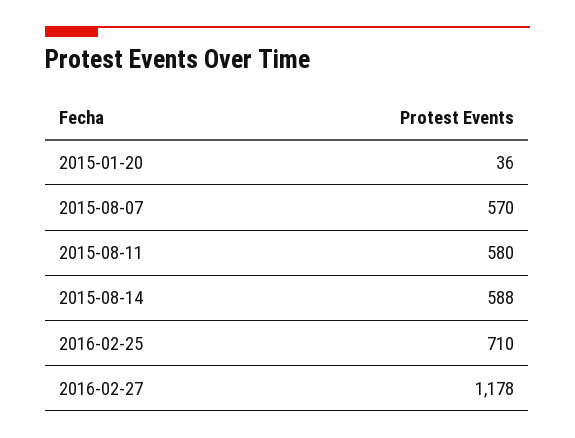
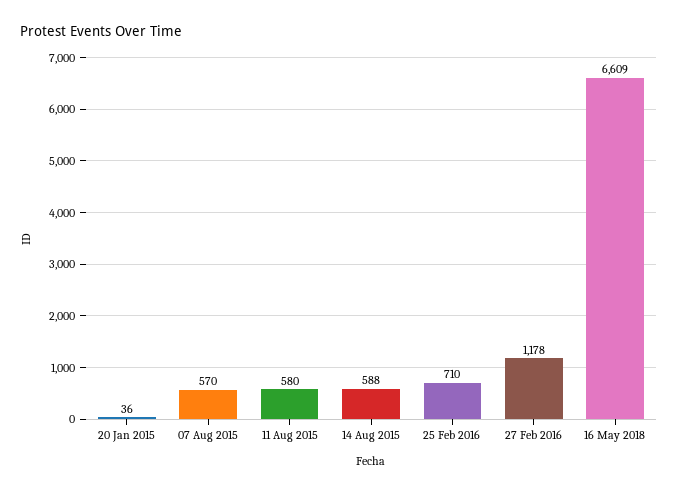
16 May 2018: none -> 6609

